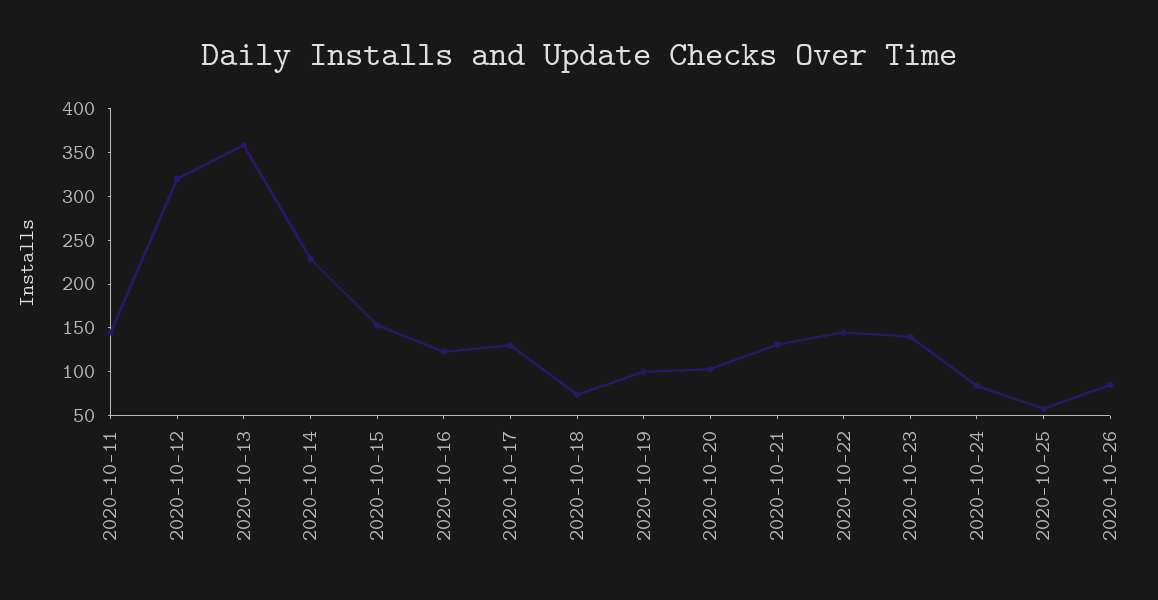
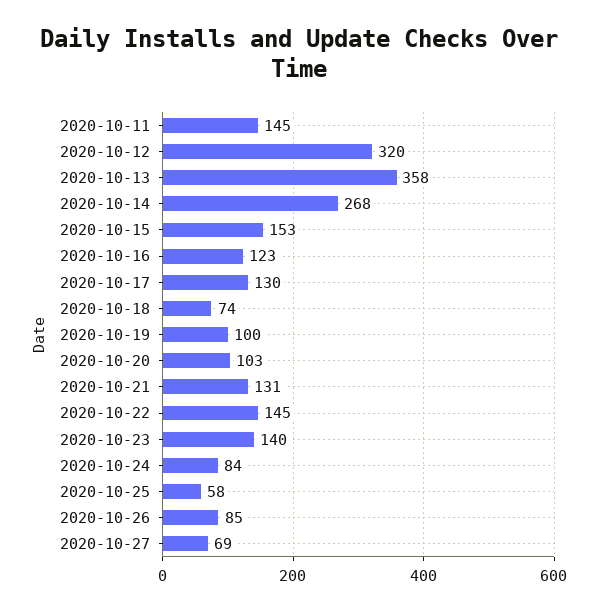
2020-10-14: 230 -> 268
2020-10-27: none -> 69

